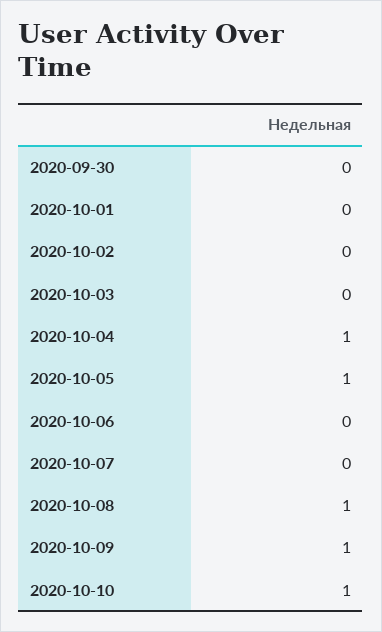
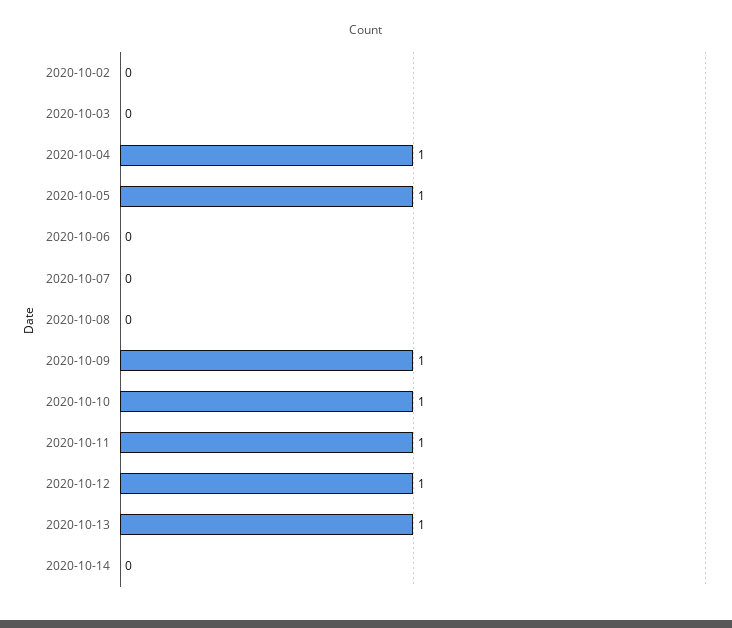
2020-09-30: 0 -> none
2020-10-01: 0 -> none
2020-10-08: 1 -> 0
2020-10-11: none -> 1
2020-10-12: none -> 1
2020-10-13: none -> 1
2020-10-14: none -> 0

